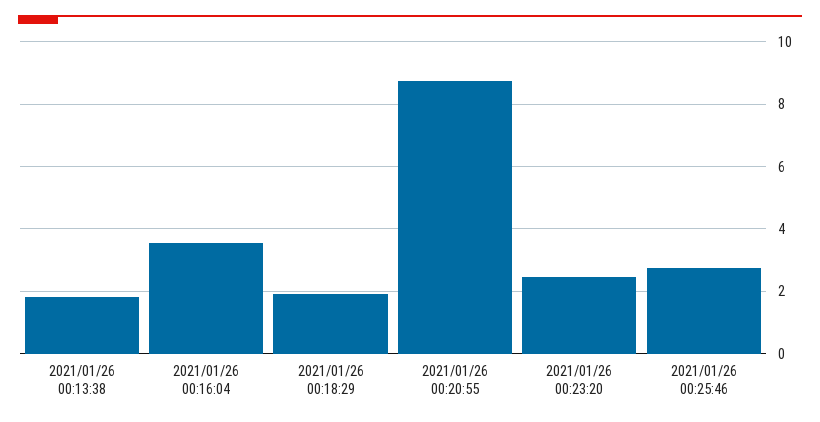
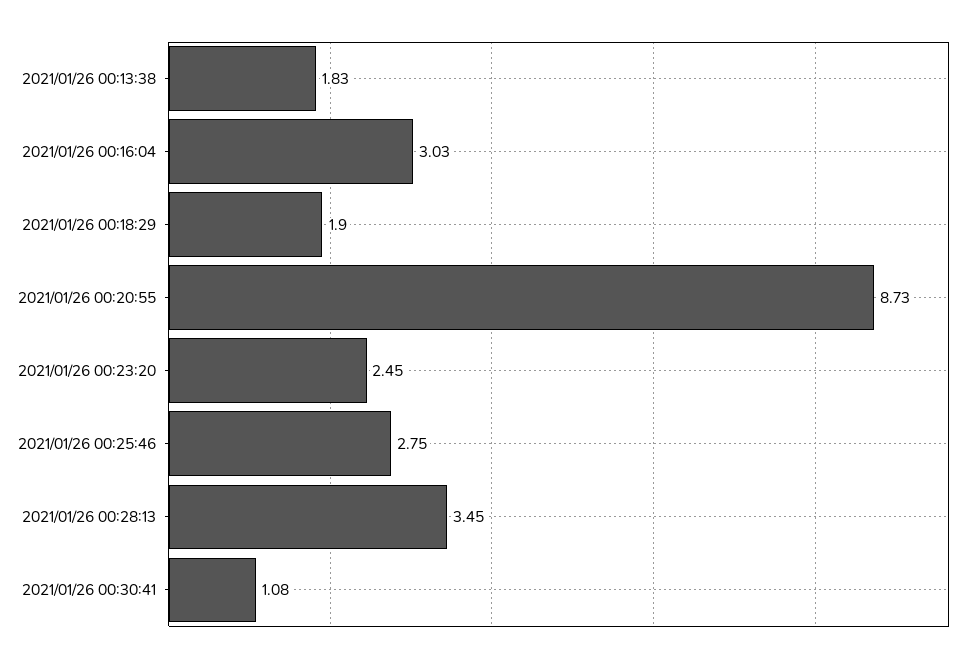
2021/01/26 00:16:04: 3.6 -> 3.03
2021/01/26 00:28:13: none -> 3.45
2021/01/26 00:30:41: none -> 1.08

